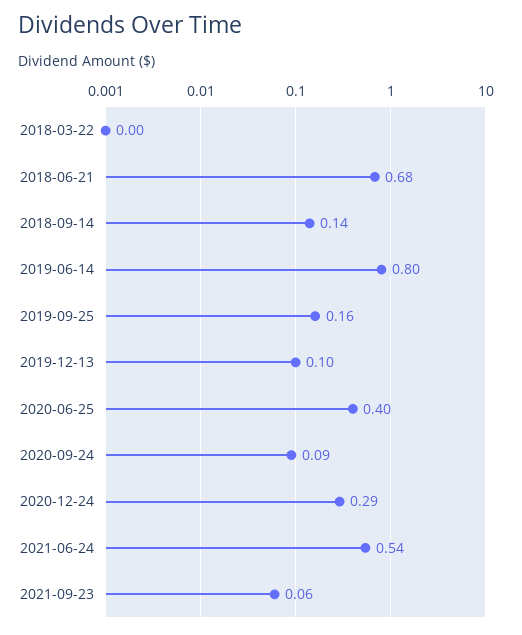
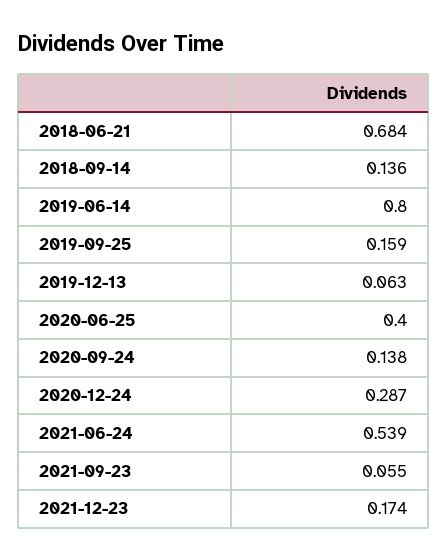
2018-03-22: 0 -> none
2019-12-13: 0.1 -> 0.063
2020-09-24: 0.09 -> 0.138
2021-12-23: none -> 0.174

